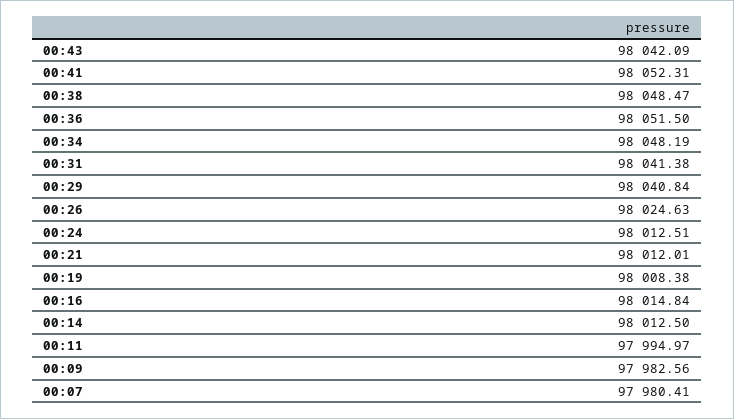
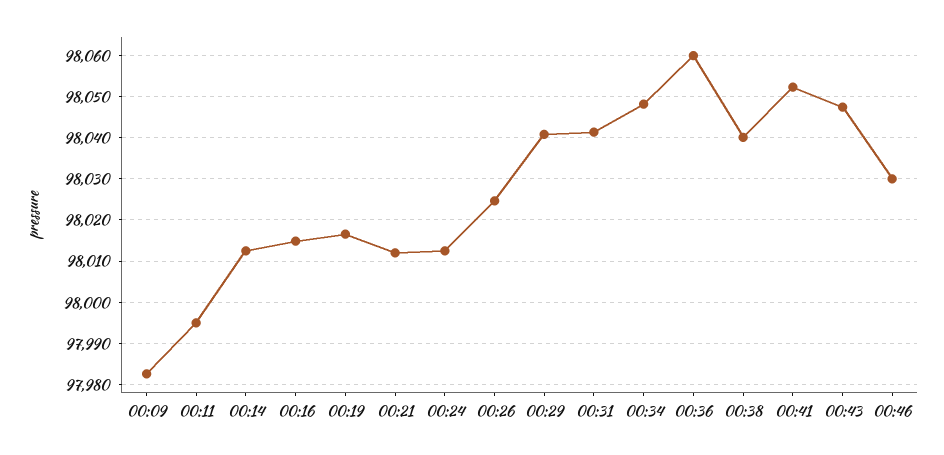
00:43: 98042.09 -> 98048
00:38: 98048.47 -> 98040
00:36: 98051.5 -> 98060
00:19: 98008.38 -> 98016
00:07: 97980.41 -> none
00:46: none -> 98030

